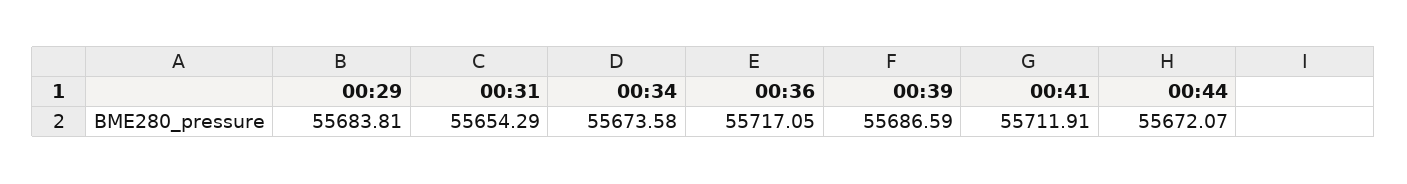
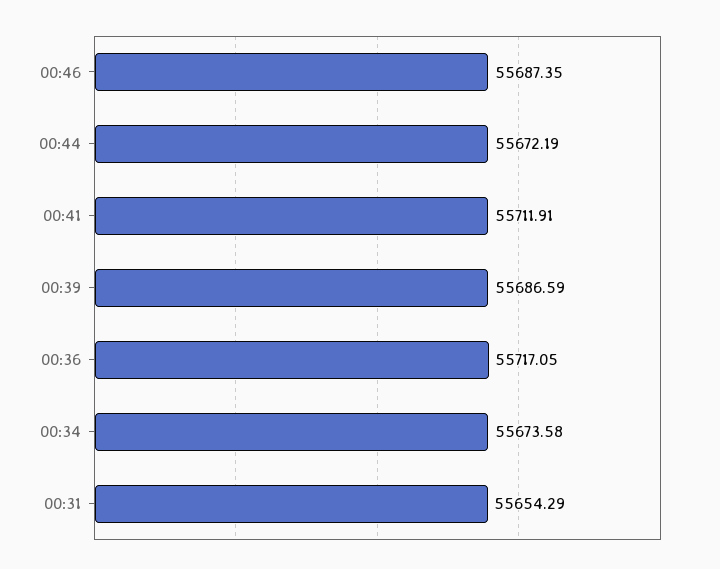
00:29: 55683.81 -> none
00:44: 55672.07 -> 55672.19
00:46: none -> 55687.35

